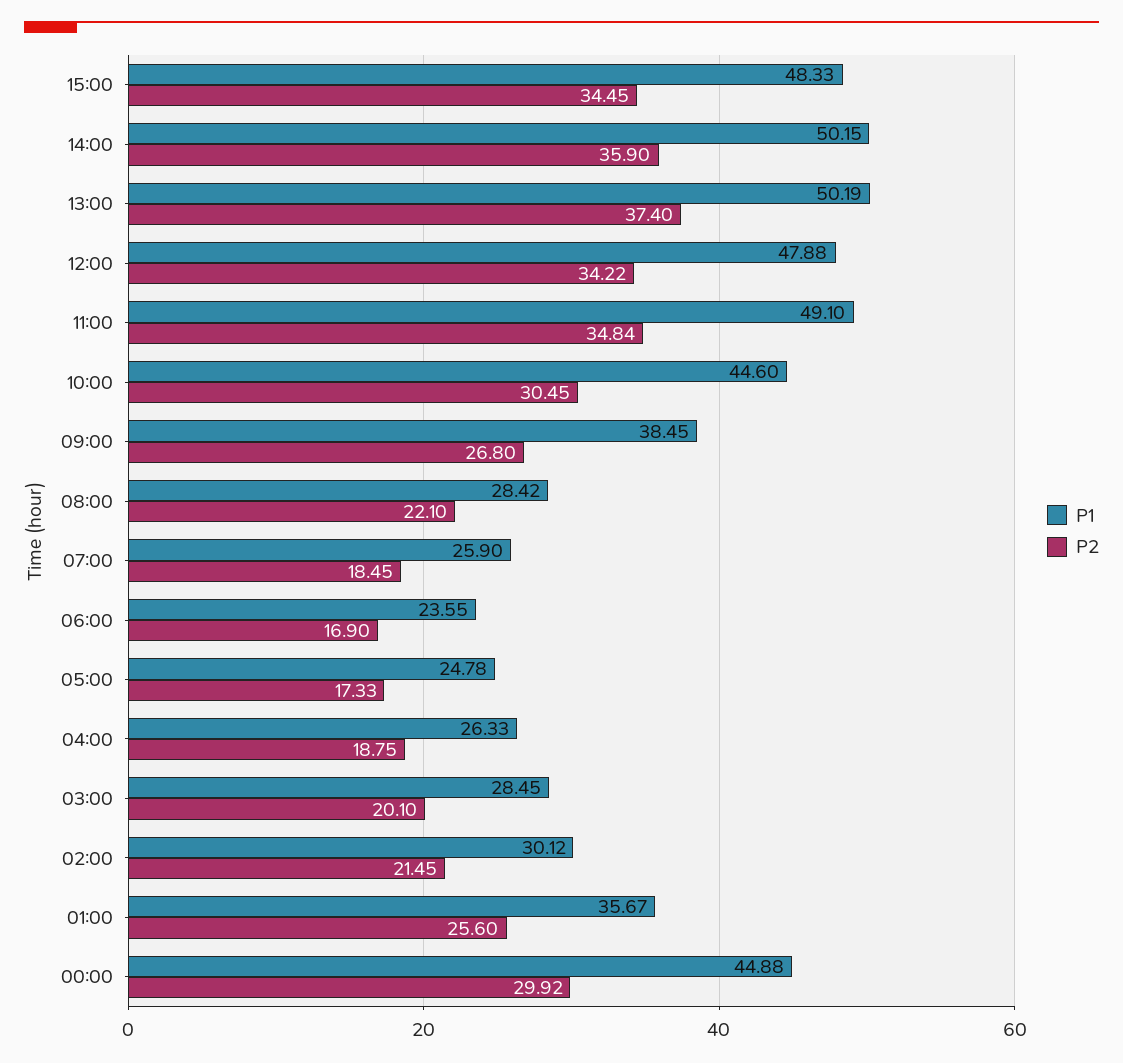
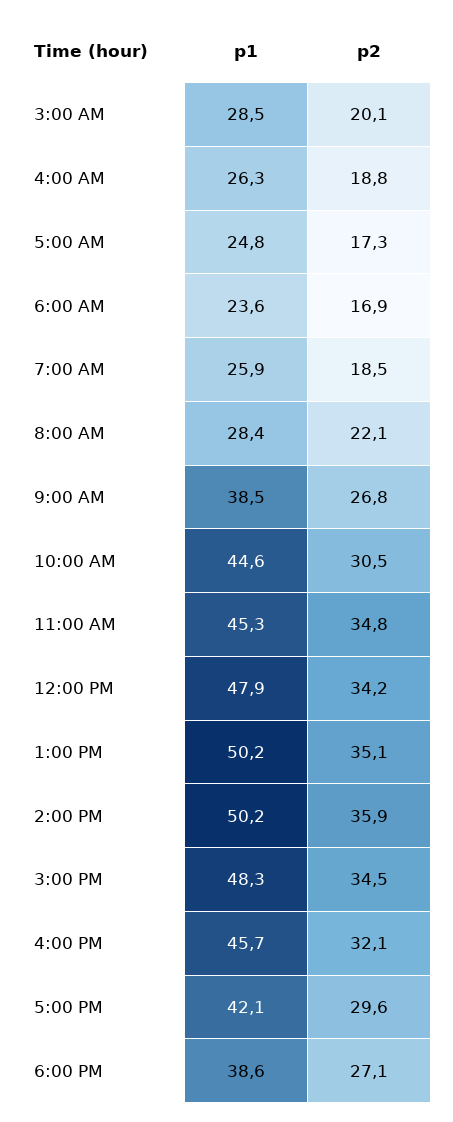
P2, 13:00: 37.4 -> 35.1
P1, 11:00: 49.1 -> 45.3
P1, 02:00: 30.12 -> none
P2, 02:00: 21.45 -> none
P1, 01:00: 35.67 -> none
P2, 01:00: 25.6 -> none
P1, 00:00: 44.88 -> none
P2, 00:00: 29.92 -> none
P1, 4:00 PM: none -> 45.7
P2, 4:00 PM: none -> 32.1
P1, 5:00 PM: none -> 42.1
P2, 5:00 PM: none -> 29.6
P1, 6:00 PM: none -> 38.6
P2, 6:00 PM: none -> 27.1

